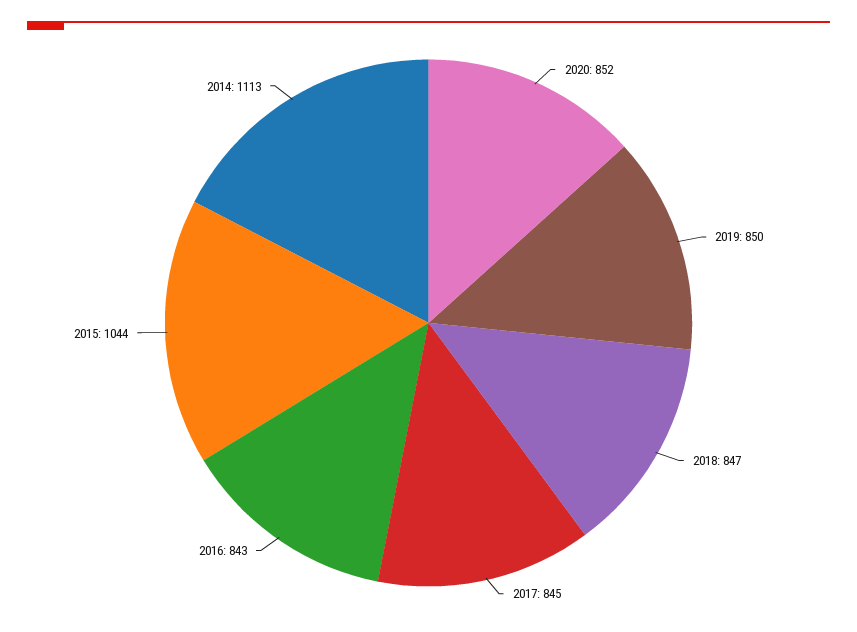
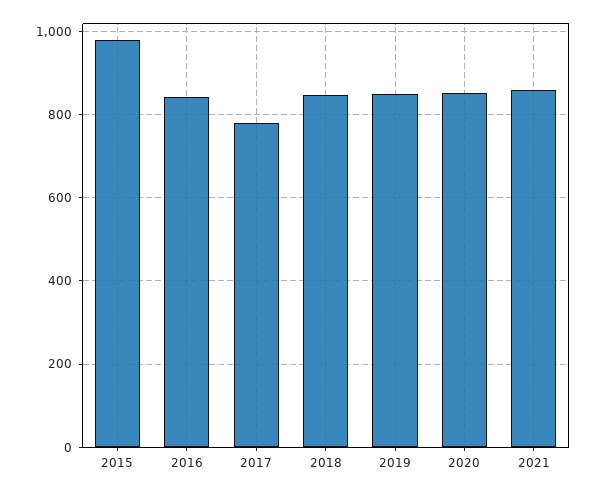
2017: 845 -> 780
2015: 1044 -> 980
2014: 1113 -> none
2021: none -> 860

